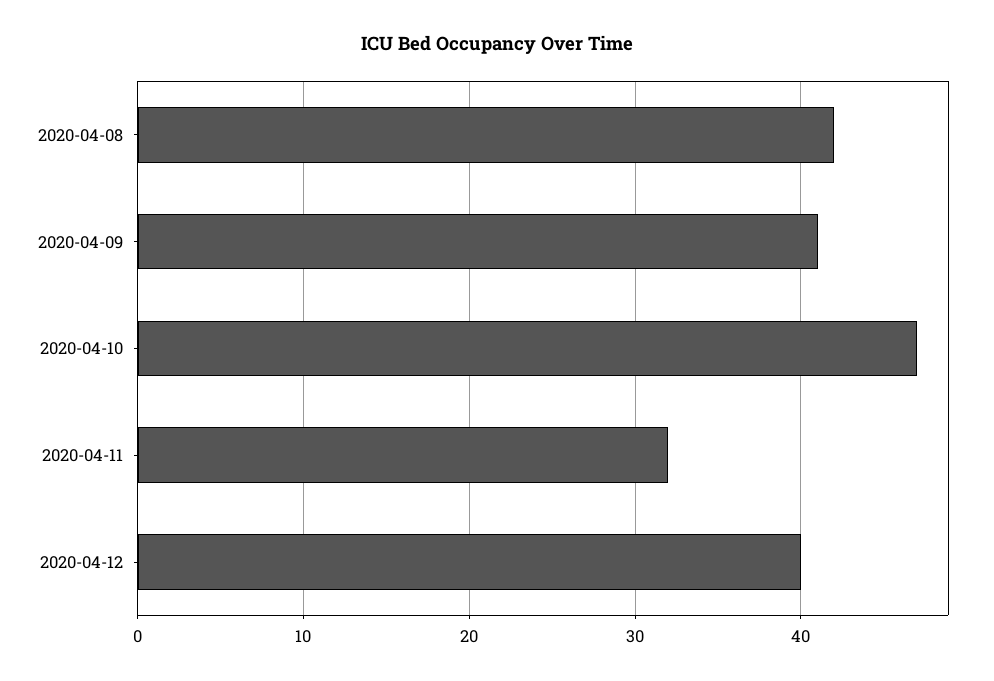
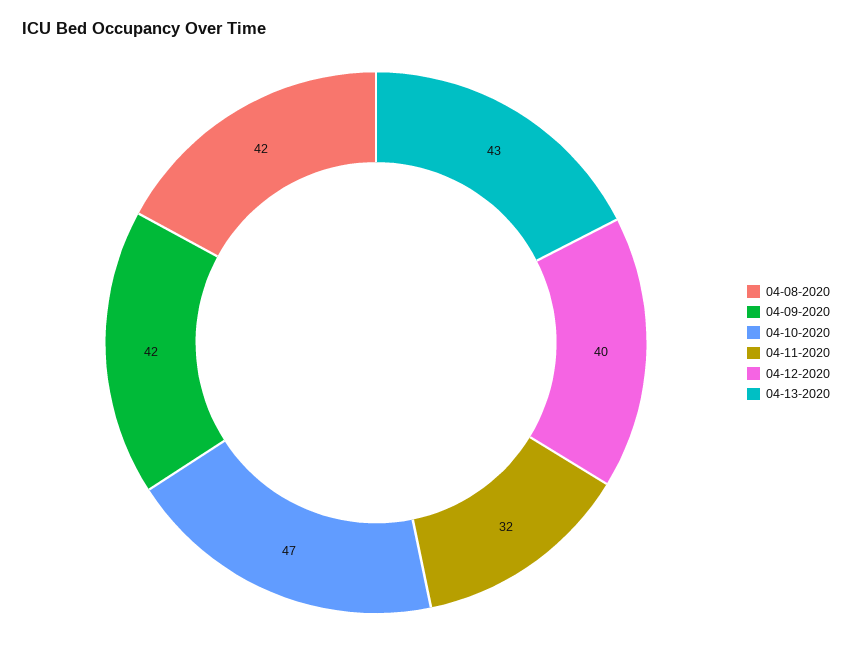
2020-04-09: 41 -> 42
04-13-2020: none -> 43

